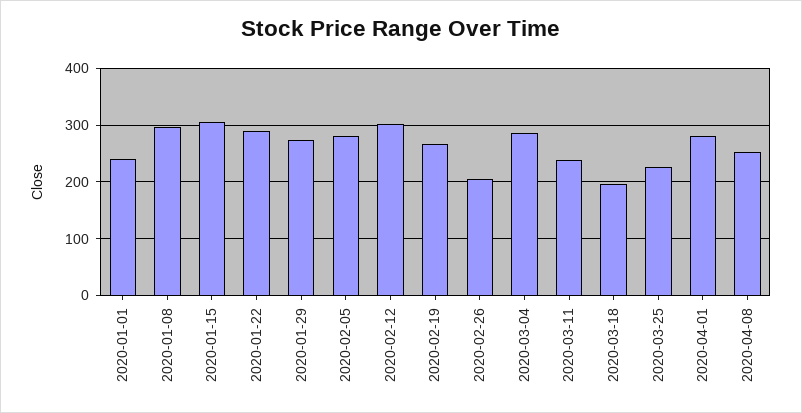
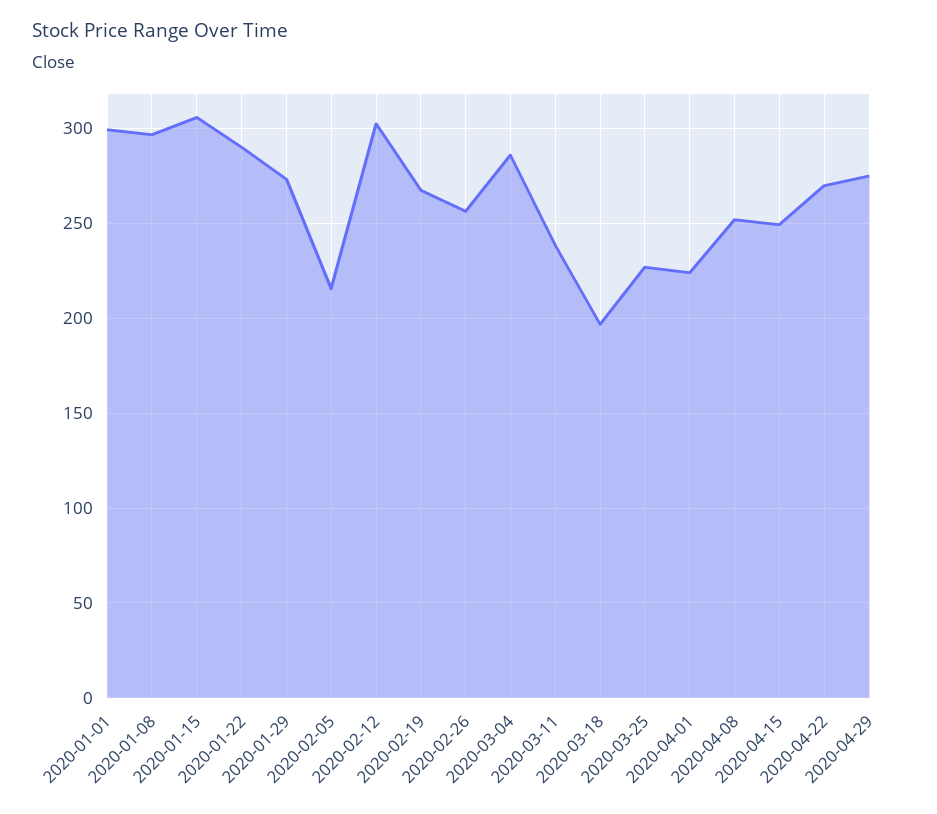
2020-01-01: 240 -> 300
2020-02-05: 280 -> 215
2020-02-26: 200 -> 255
2020-04-01: 280 -> 225
2020-04-15: none -> 250
2020-04-22: none -> 270
2020-04-29: none -> 275

